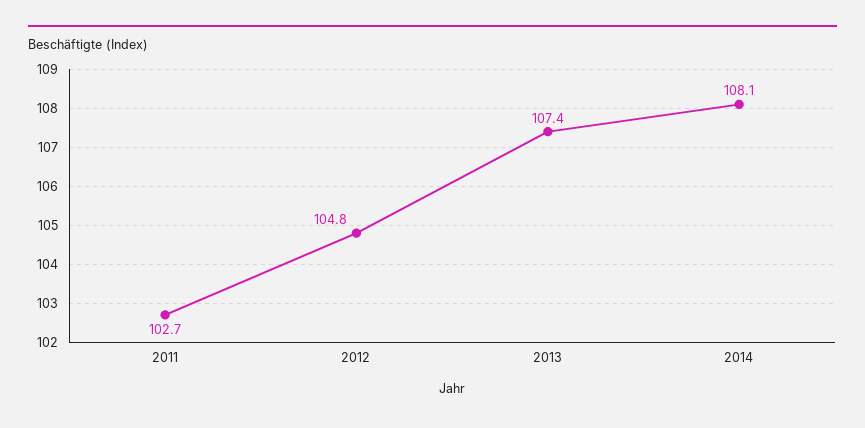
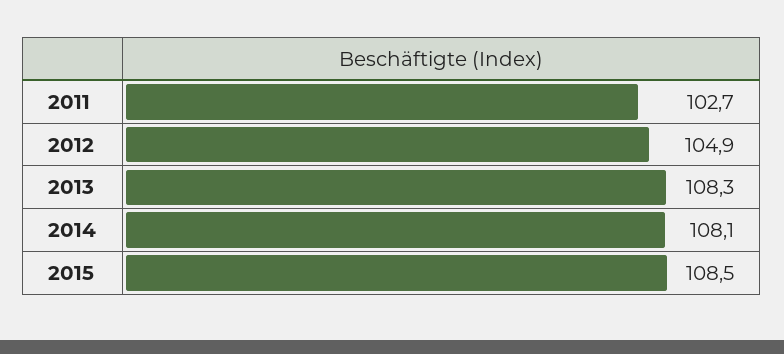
2012: 104.8 -> 104.9
2013: 107.4 -> 108.3
2015: none -> 108.5

